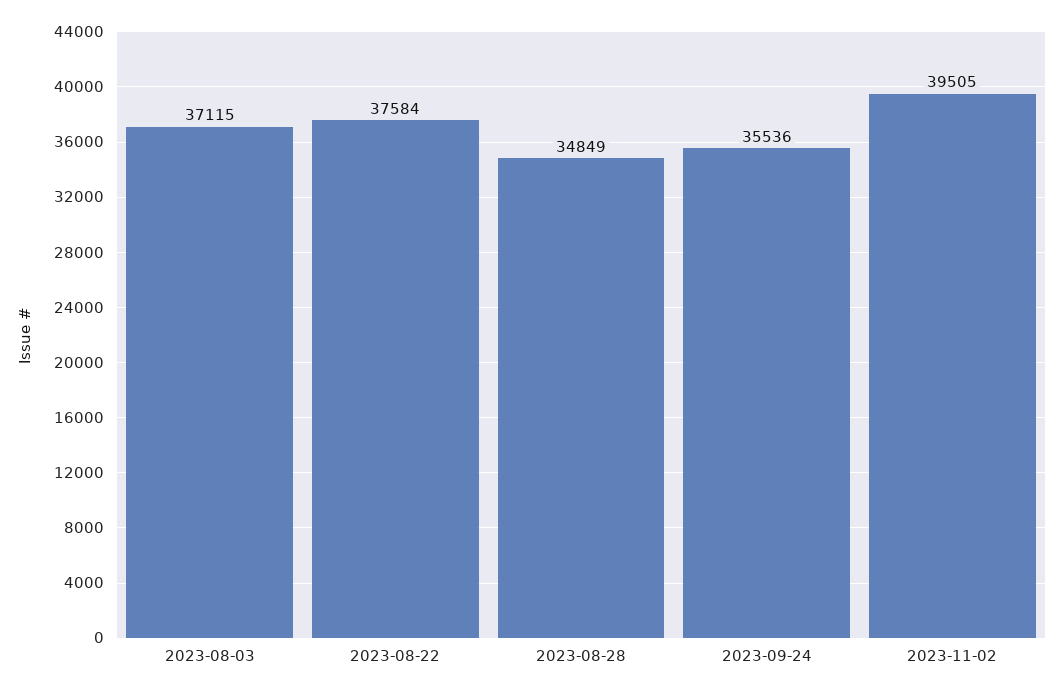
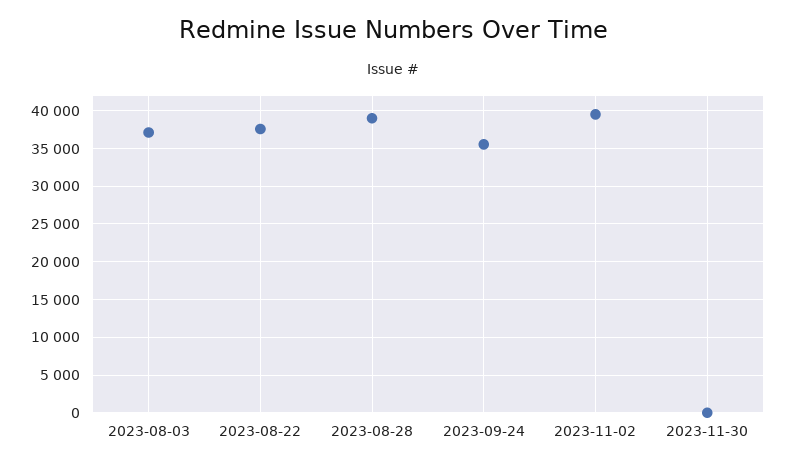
2023-08-28: 34849 -> 39000
2023-11-30: none -> 0

